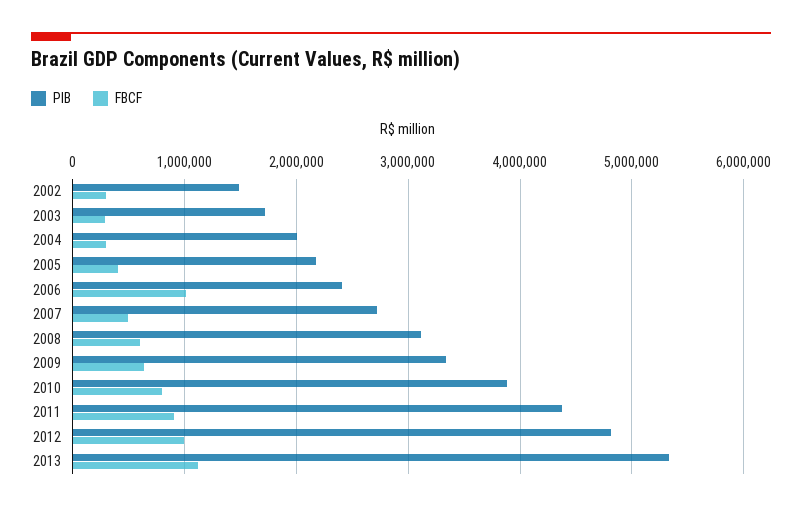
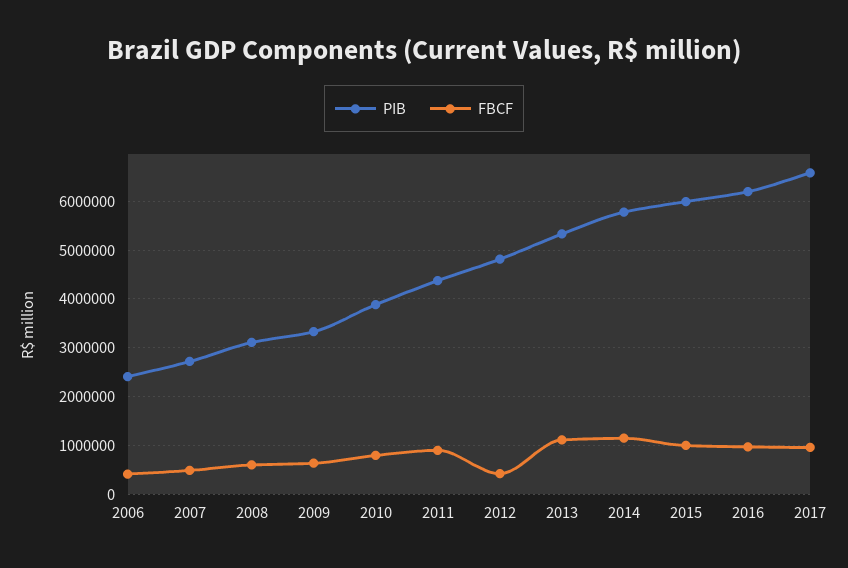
PIB, 2002: 1500000 -> none
FBCF, 2002: 300000 -> none
PIB, 2003: 1700000 -> none
FBCF, 2003: 300000 -> none
PIB, 2004: 2000000 -> none
FBCF, 2004: 300000 -> none
PIB, 2005: 2200000 -> none
FBCF, 2005: 400000 -> none
FBCF, 2006: 1000000 -> 400000
FBCF, 2012: 1000000 -> 400000
PIB, 2014: none -> 5800000
FBCF, 2014: none -> 1200000
PIB, 2015: none -> 6000000
FBCF, 2015: none -> 1000000
PIB, 2016: none -> 6200000
FBCF, 2016: none -> 1000000
PIB, 2017: none -> 6600000
FBCF, 2017: none -> 1000000

